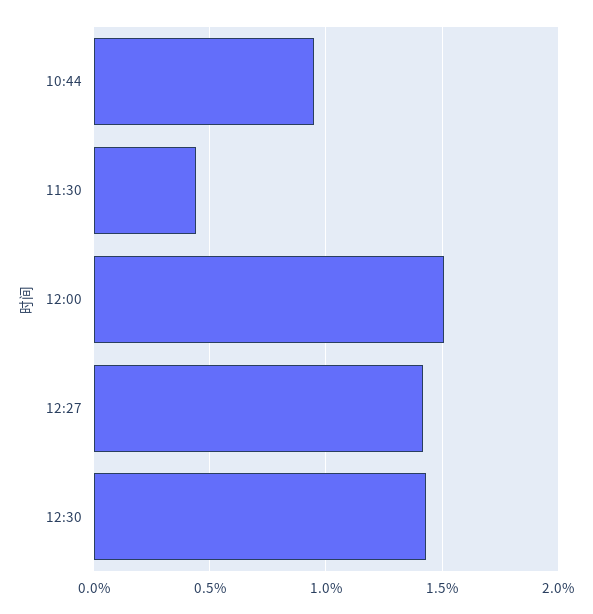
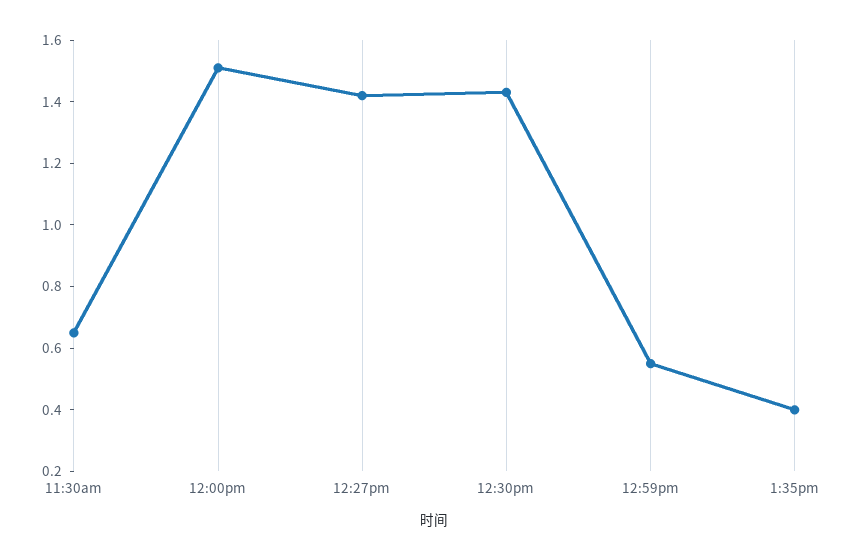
10:44: 0.95 -> none
11:30: 0.45 -> 0.65
12:59pm: none -> 0.55
1:35pm: none -> 0.4

